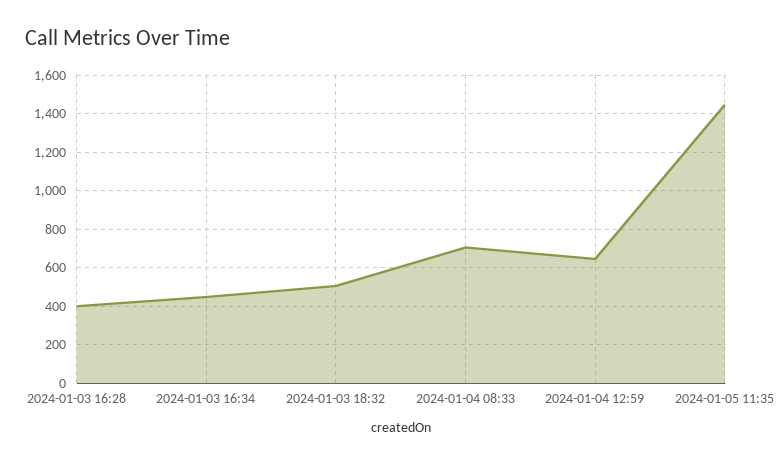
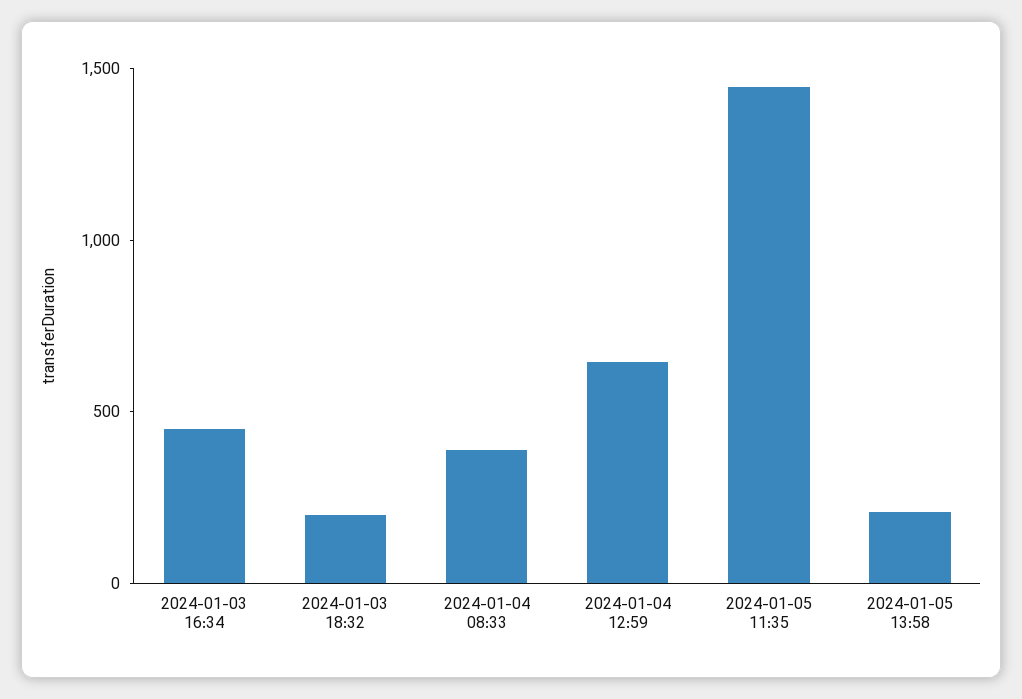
2024-01-03 16:28: 400 -> none
2024-01-03 18:32: 500 -> 200
2024-01-04 08:33: 700 -> 400
2024-01-05 13:58: none -> 200

